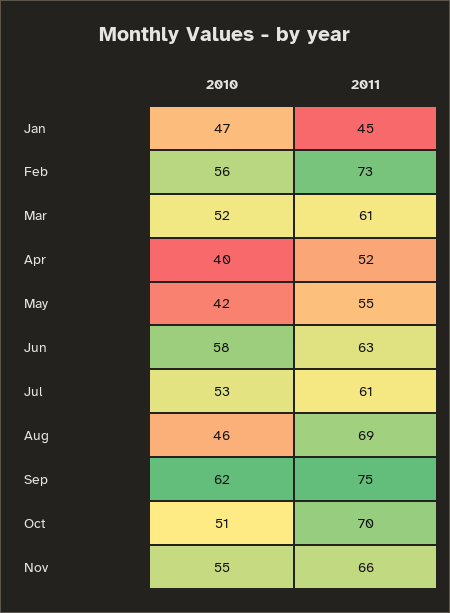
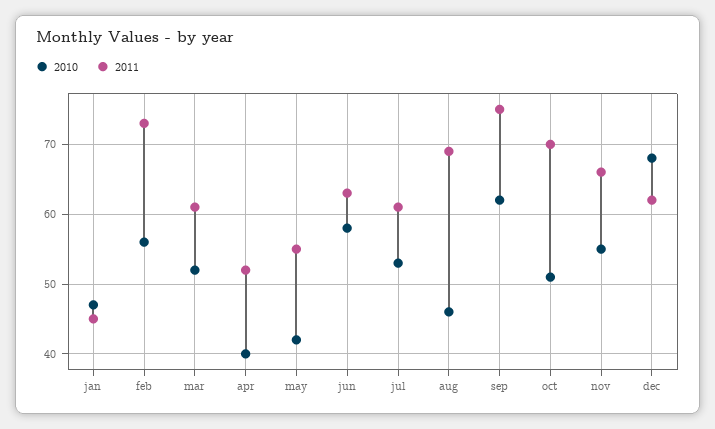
2010, dec: none -> 68
2011, dec: none -> 62

